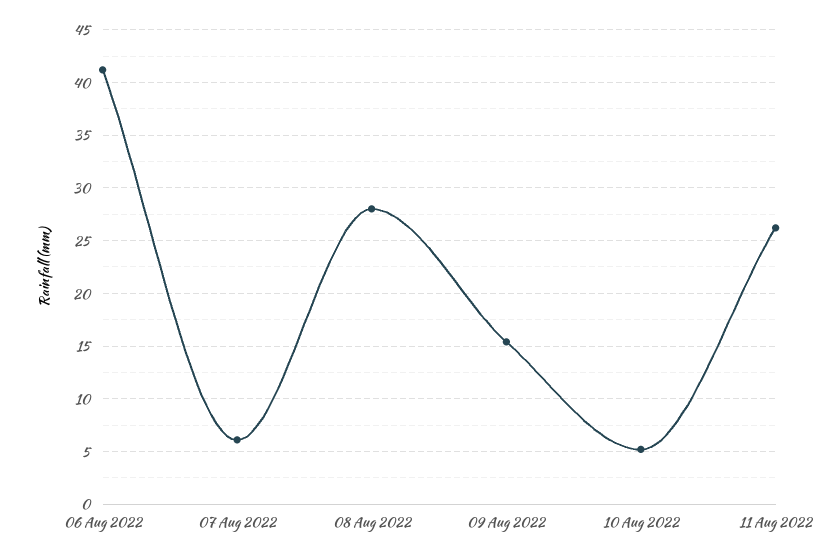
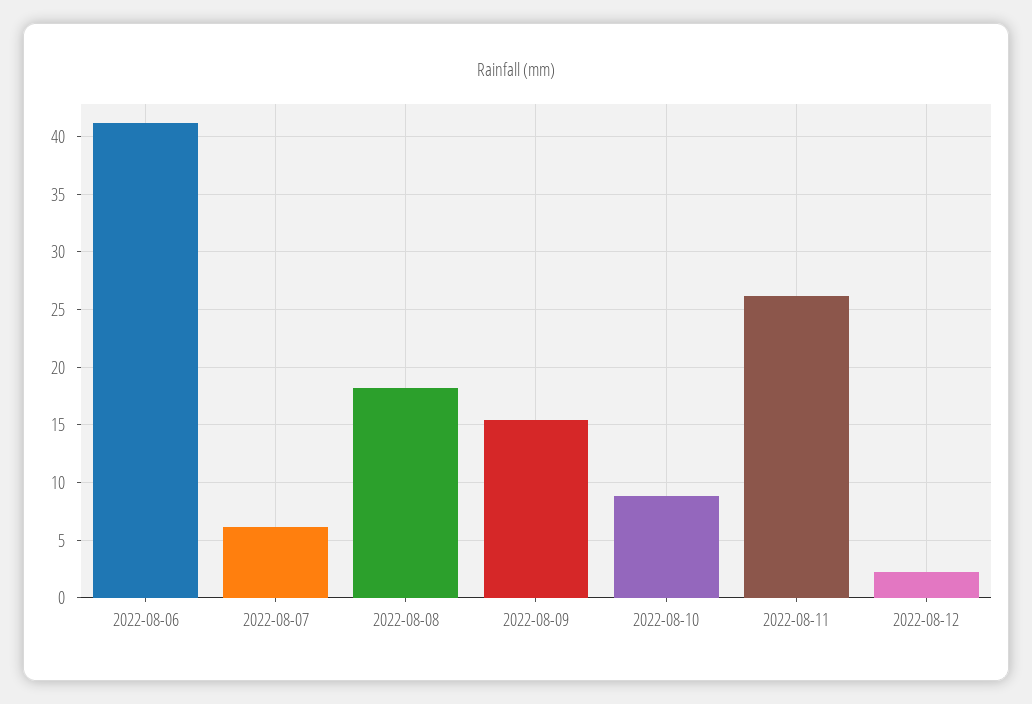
08 Aug 2022: 28 -> 18
10 Aug 2022: 5 -> 9
2022-08-12: none -> 2

